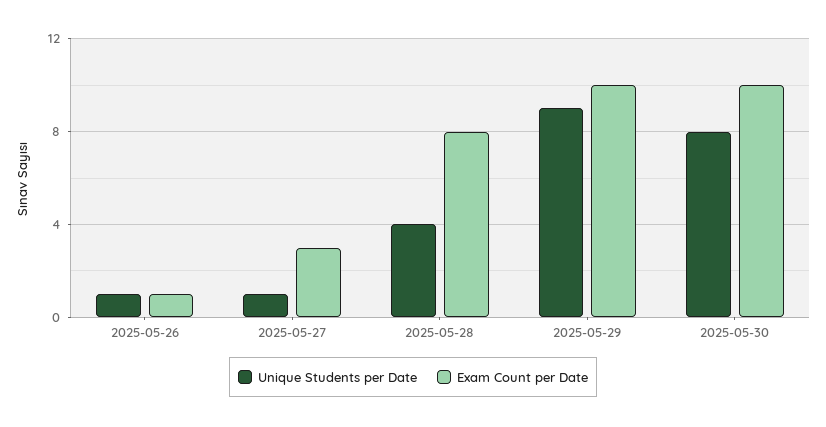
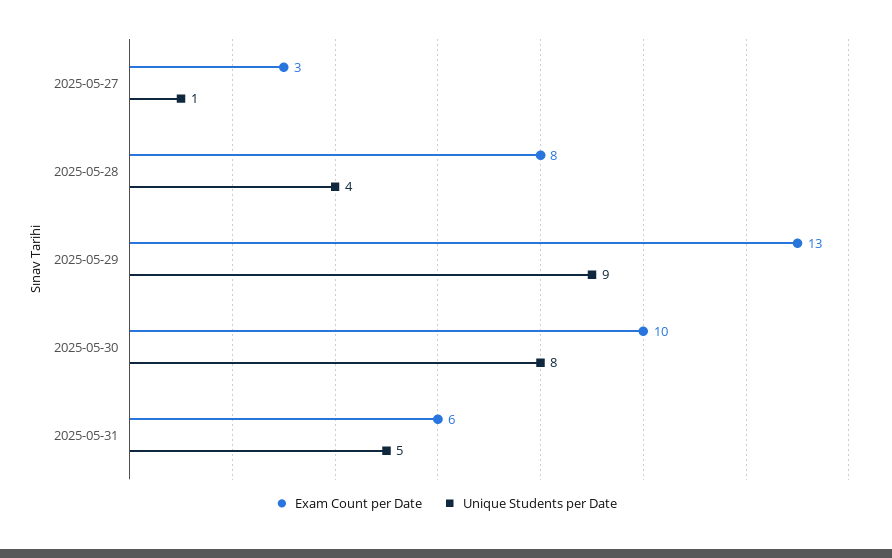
Unique Students per Date, 2025-05-26: 1 -> none
Exam Count per Date, 2025-05-26: 1 -> none
Exam Count per Date, 2025-05-29: 10 -> 13
Exam Count per Date, 2025-05-31: none -> 6
Unique Students per Date, 2025-05-31: none -> 5

